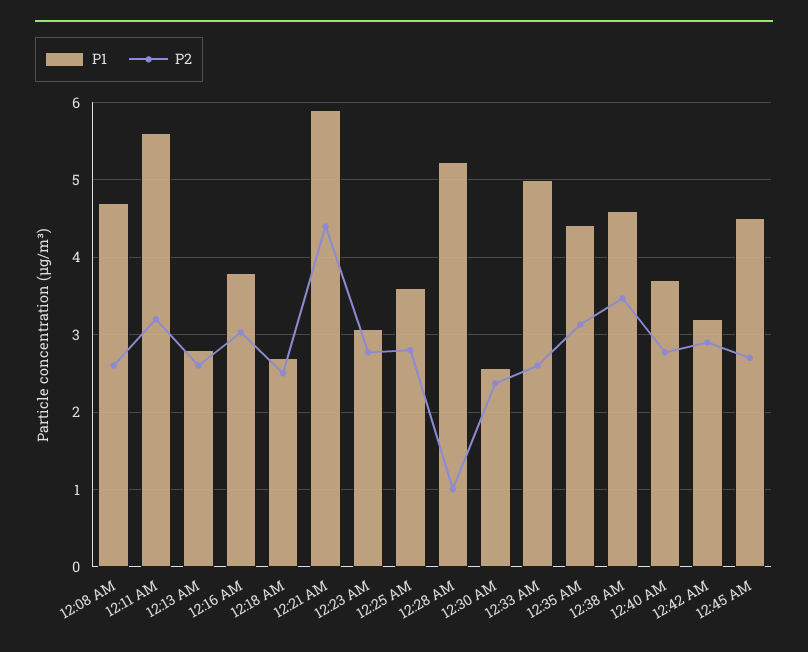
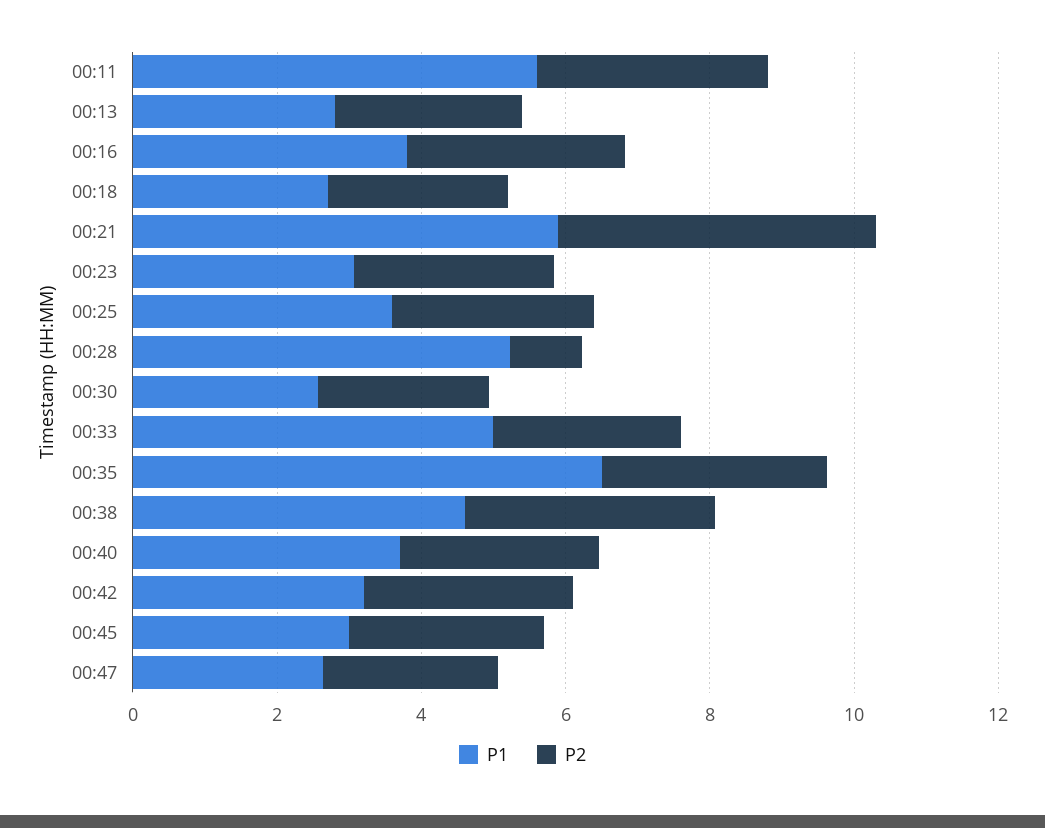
P1, 12:08 AM: 4.7 -> none
P2, 12:08 AM: 2.6 -> none
P1, 12:35 AM: 4.4 -> 6.5
P1, 12:45 AM: 4.5 -> 3
P1, 00:47: none -> 2.5
P2, 00:47: none -> 2.5

